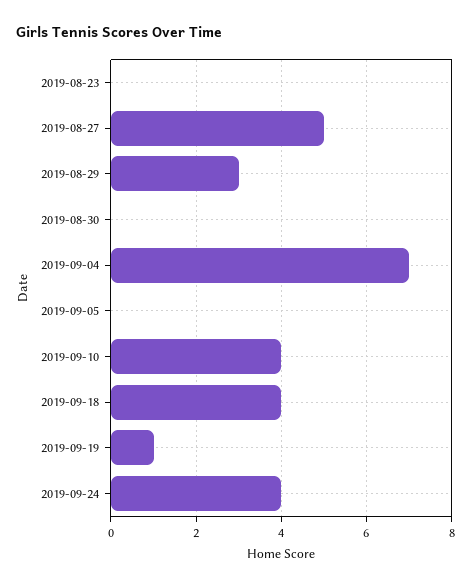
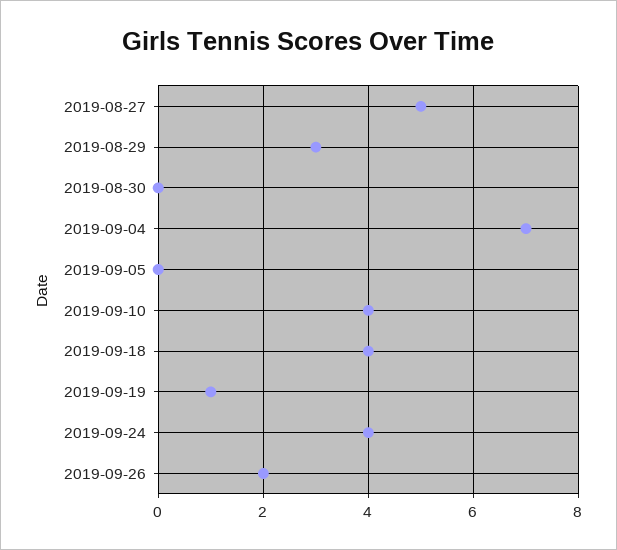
2019-08-23: 0 -> none
2019-09-26: none -> 2

